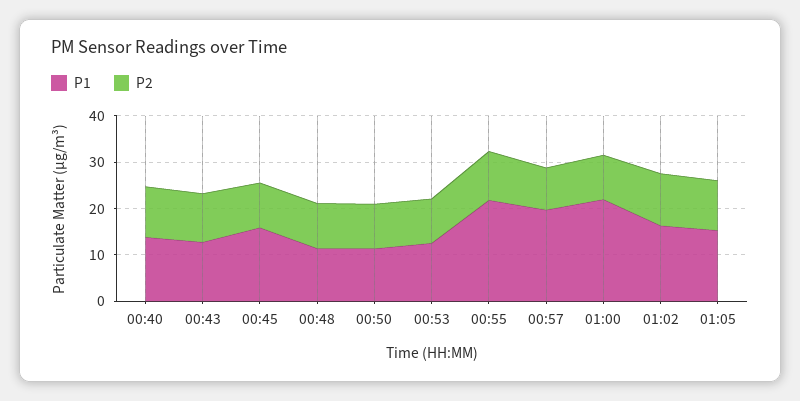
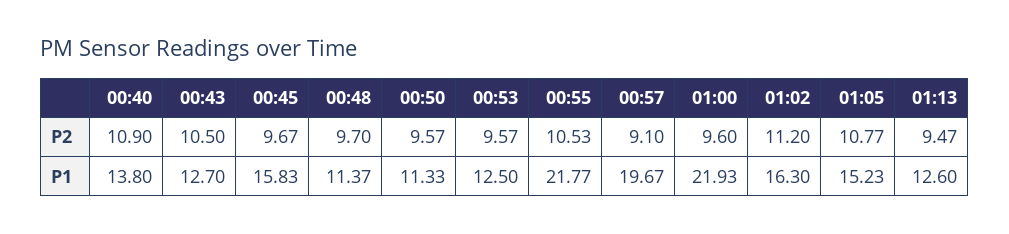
P2, 01:13: none -> 9.47
P1, 01:13: none -> 12.6

